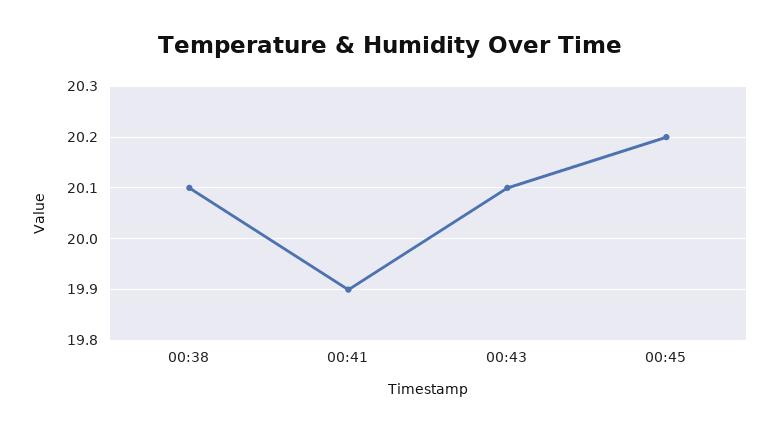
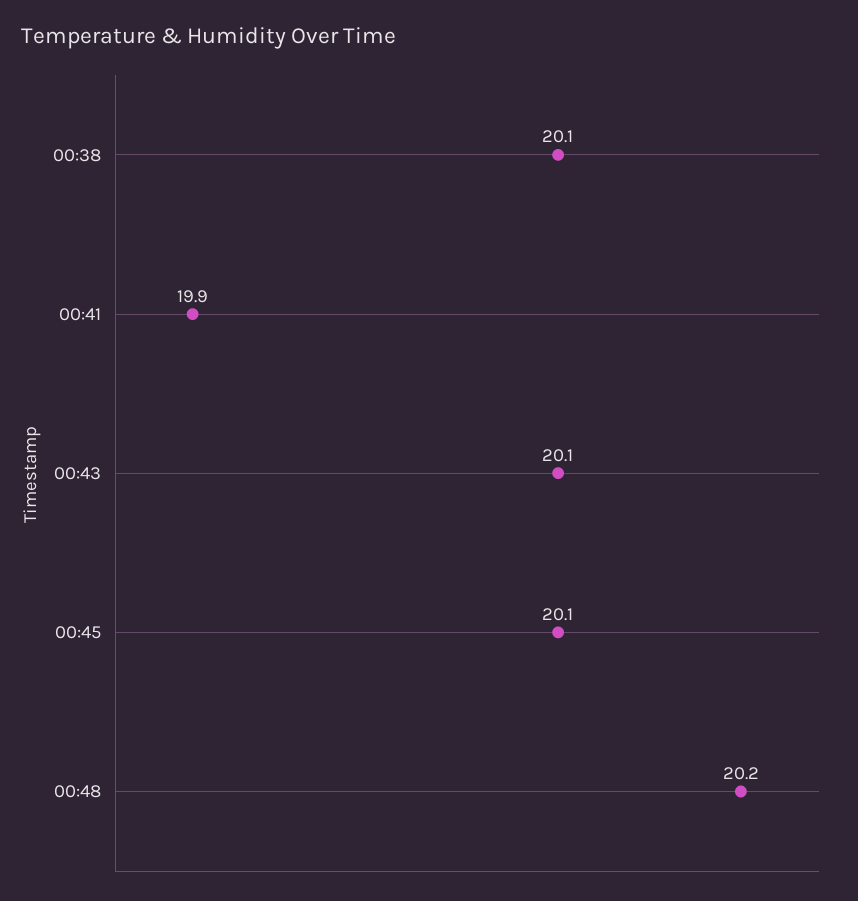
00:45: 20.2 -> 20.1
00:48: none -> 20.2

